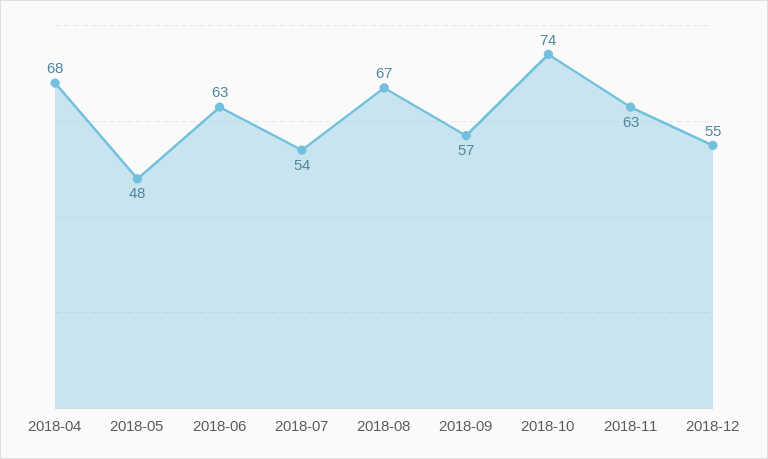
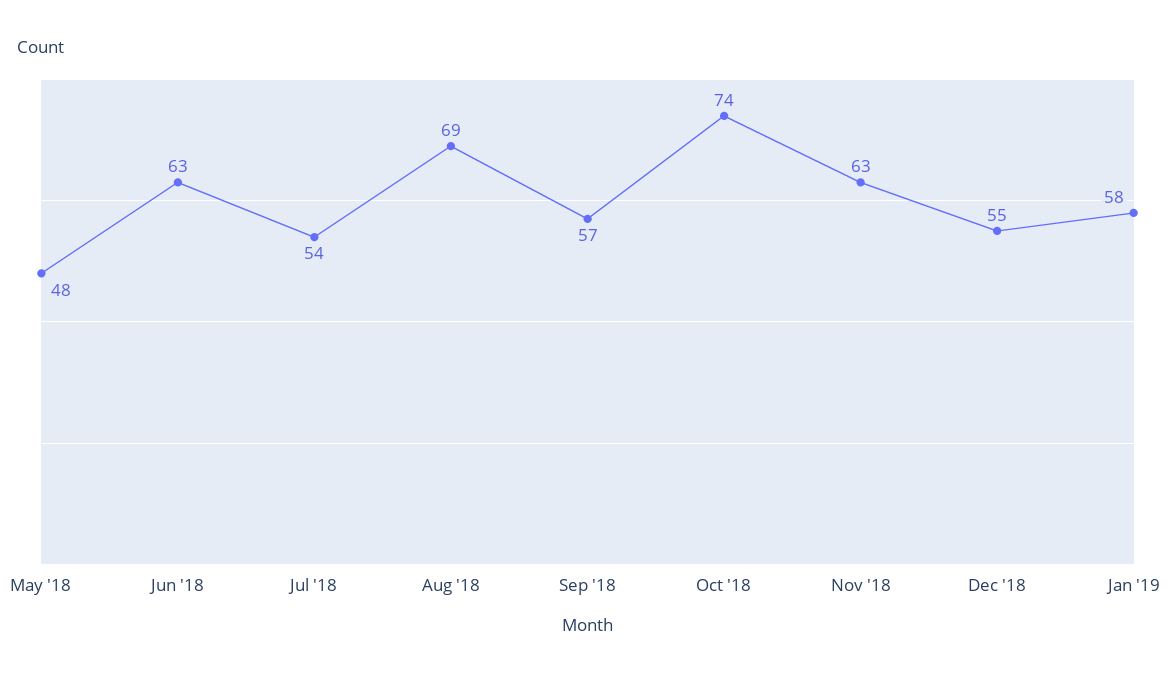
2018-04: 68 -> none
2018-08: 67 -> 69
Jan '19: none -> 58

